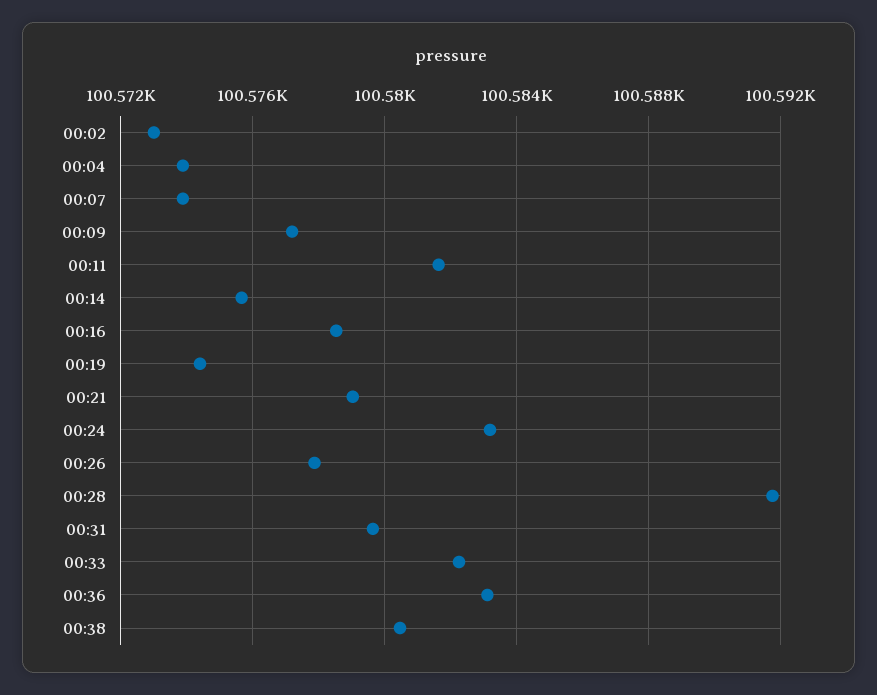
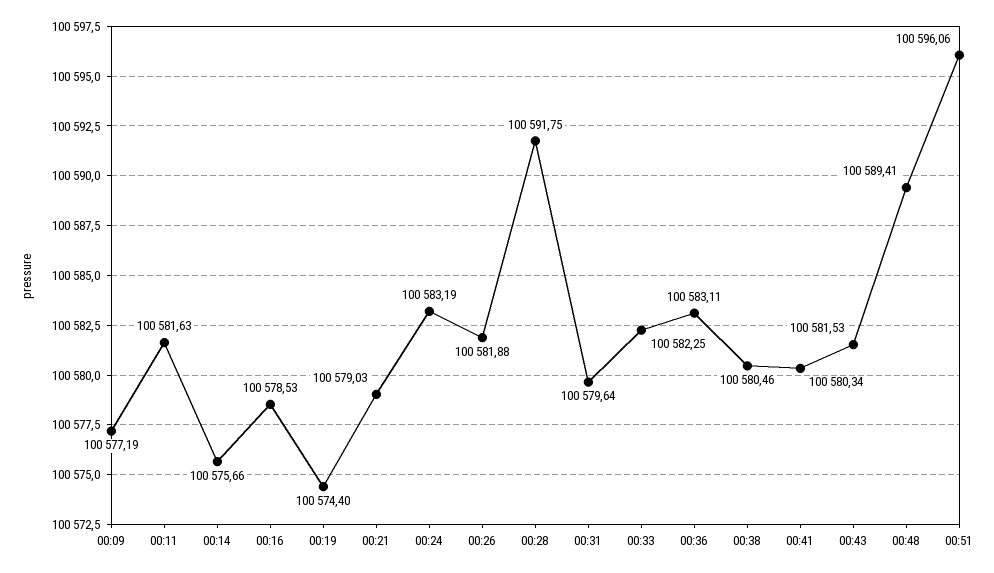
00:02: 100573 -> none
00:04: 100574 -> none
00:07: 100574 -> none
00:26: 100578 -> 100581.88
00:41: none -> 100580.34
00:43: none -> 100581.53
00:48: none -> 100589.41
00:51: none -> 100596.06

